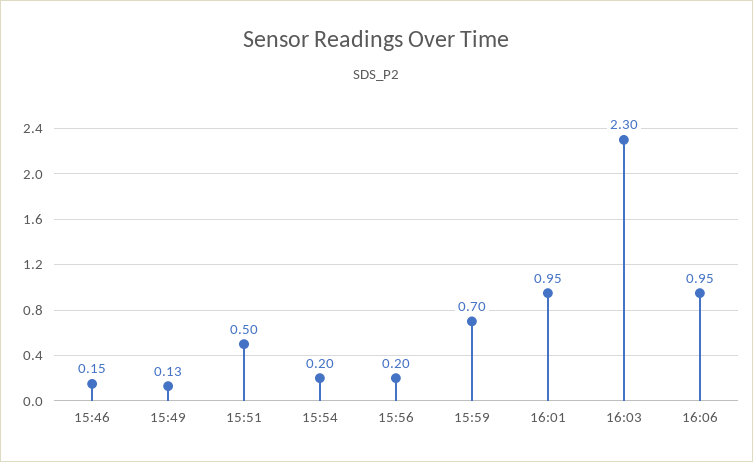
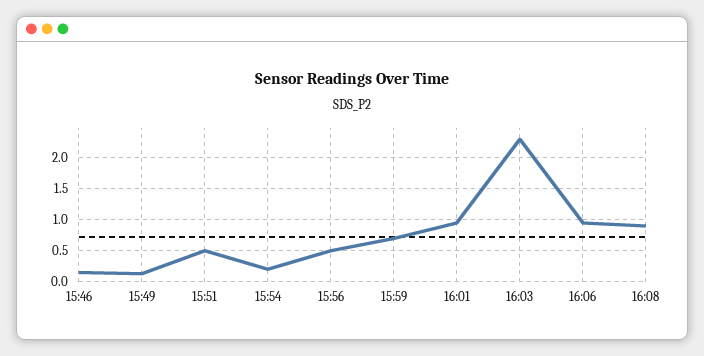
15:56: 0.2 -> 0.5
16:08: none -> 0.9

